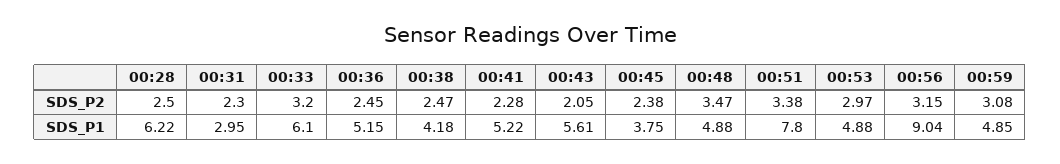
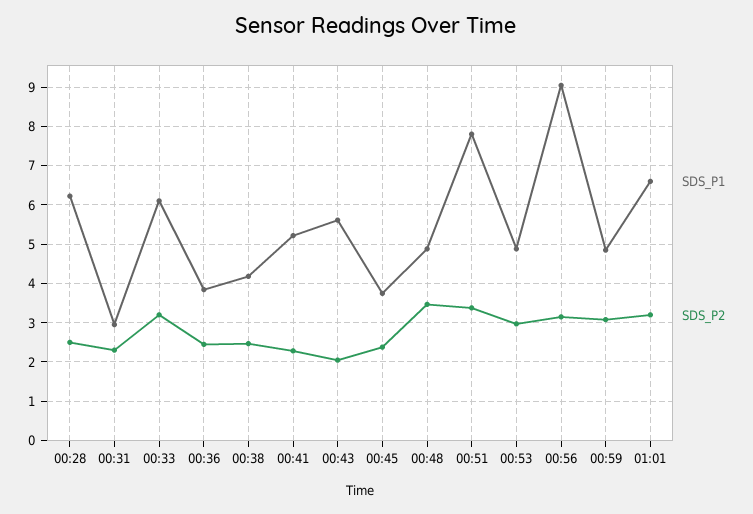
SDS_P1, 00:36: 5.15 -> 3.8
SDS_P1, 01:01: none -> 6.6
SDS_P2, 01:01: none -> 3.2

